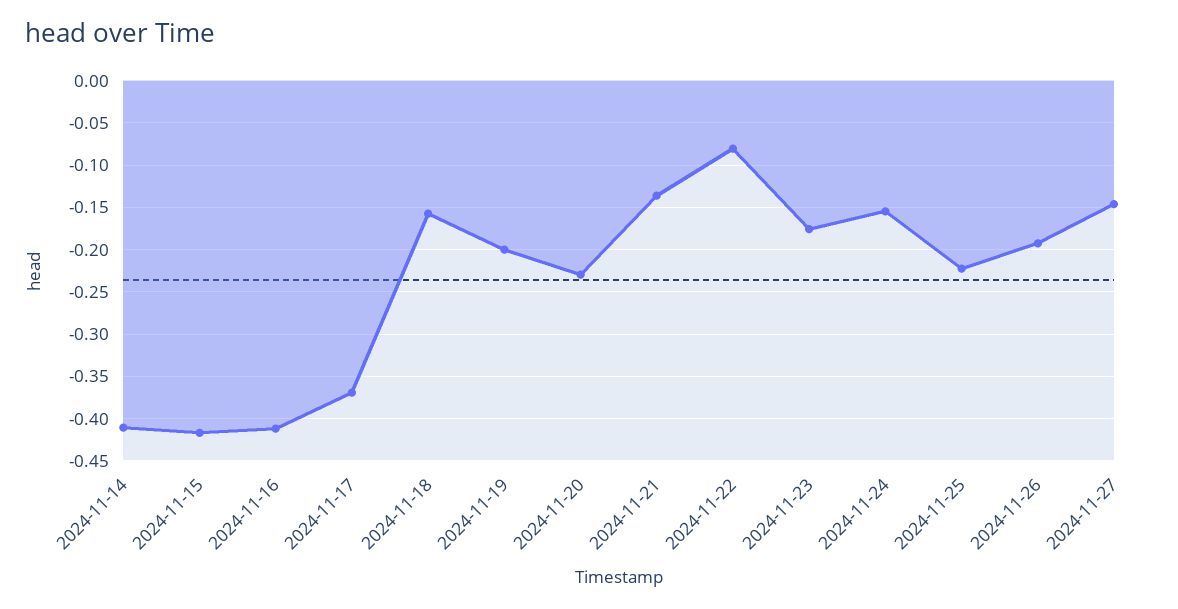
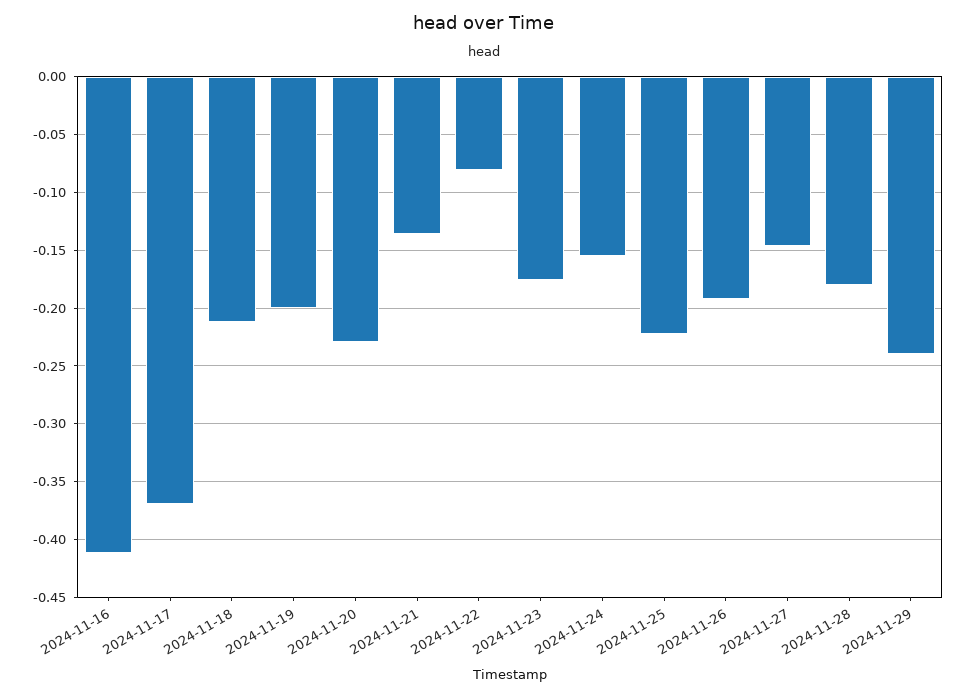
2024-11-14: -0.41 -> none
2024-11-15: -0.42 -> none
2024-11-18: -0.16 -> -0.21
2024-11-28: none -> -0.18
2024-11-29: none -> -0.24

